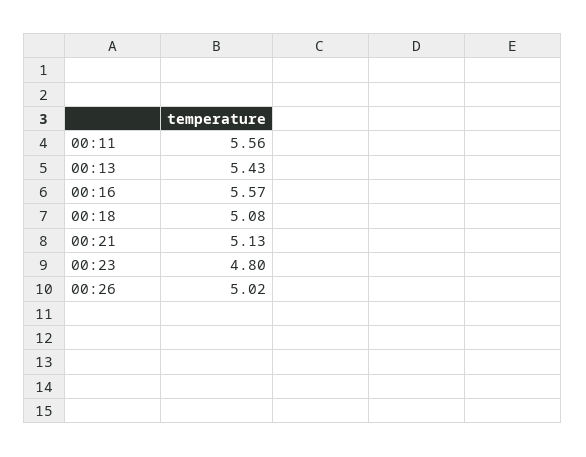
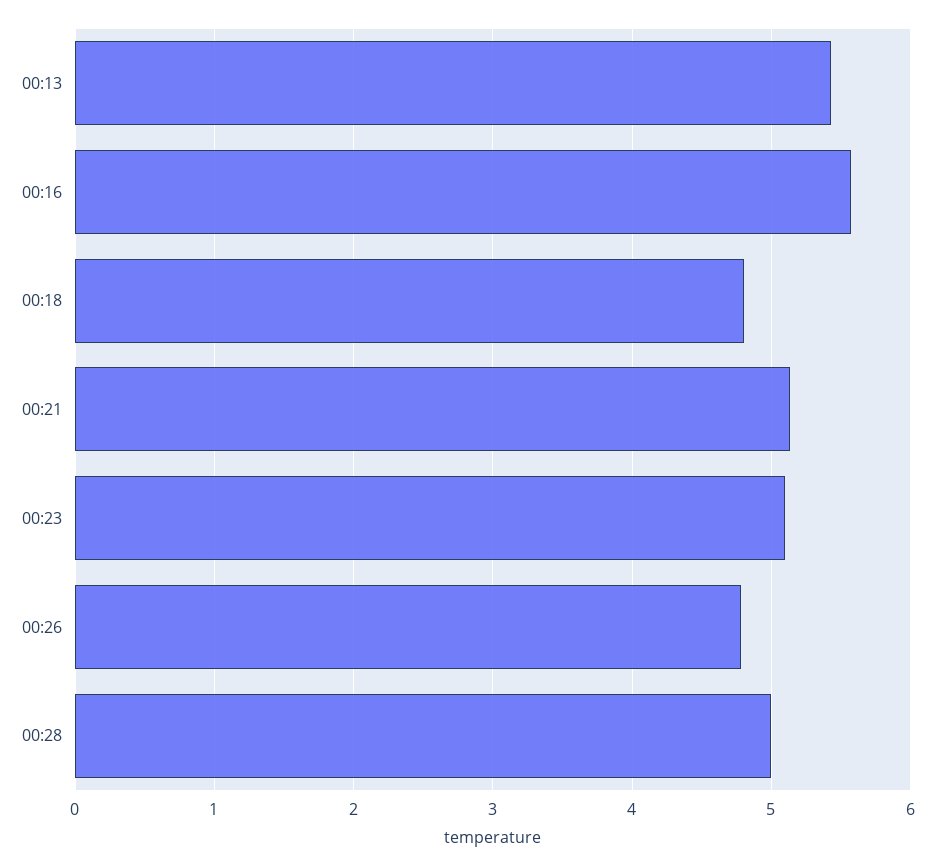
00:11: 5.56 -> none
00:18: 5.08 -> 4.8
00:23: 4.8 -> 5.1
00:26: 5.02 -> 4.8
00:28: none -> 5

